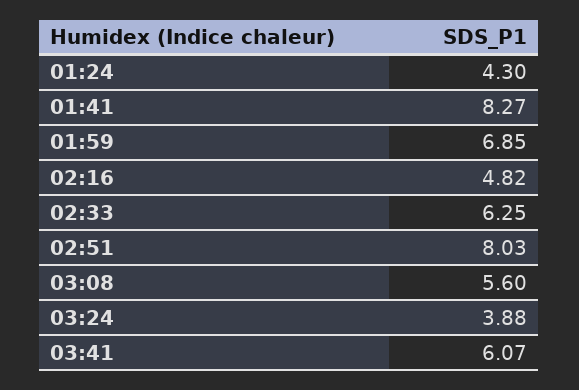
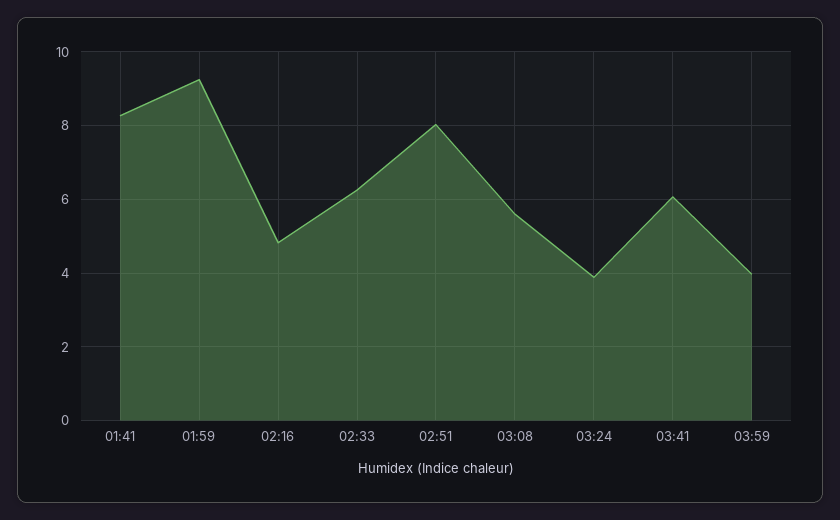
01:24: 4.3 -> none
01:59: 6.85 -> 9.2
03:59: none -> 4

